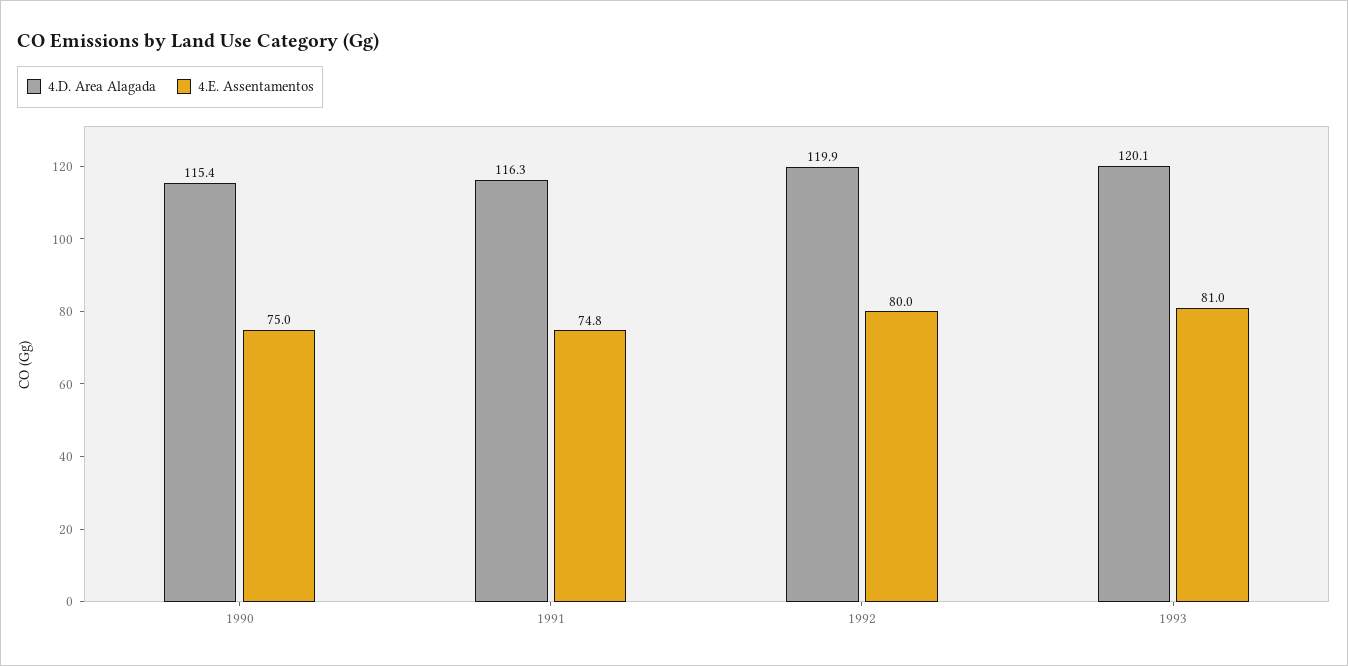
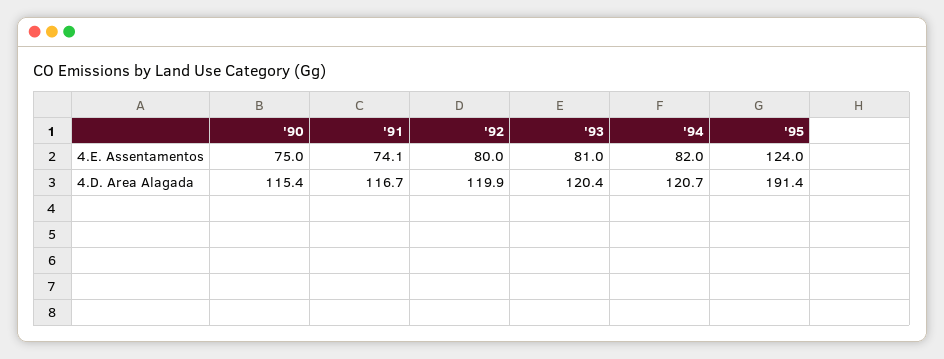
4.D. Area Alagada, 1991: 116.3 -> 116.7
4.E. Assentamentos, 1991: 74.8 -> 74.1
4.D. Area Alagada, 1993: 120.1 -> 120.4
4.E. Assentamentos, '94: none -> 82
4.E. Assentamentos, '95: none -> 124
4.D. Area Alagada, '94: none -> 120.7
4.D. Area Alagada, '95: none -> 191.4

